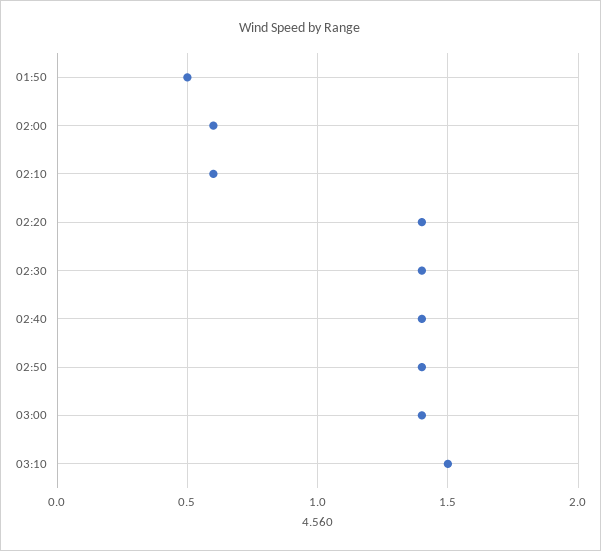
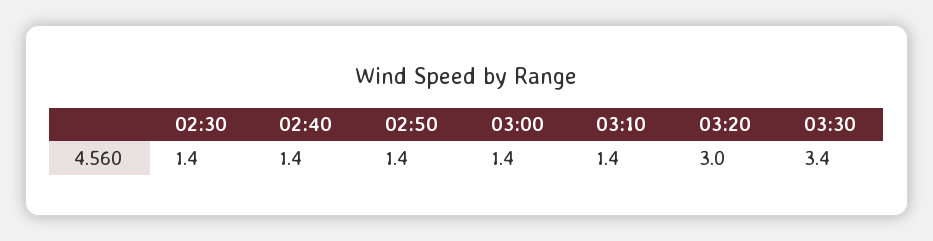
01:50: 0.5 -> none
02:00: 0.6 -> none
02:10: 0.6 -> none
02:20: 1.4 -> none
03:10: 1.5 -> 1.4
03:20: none -> 3
03:30: none -> 3.4

